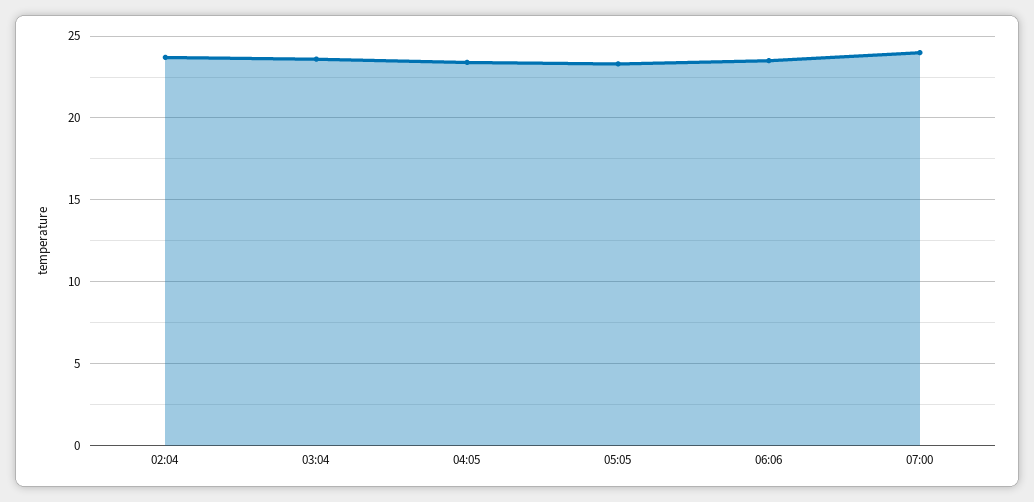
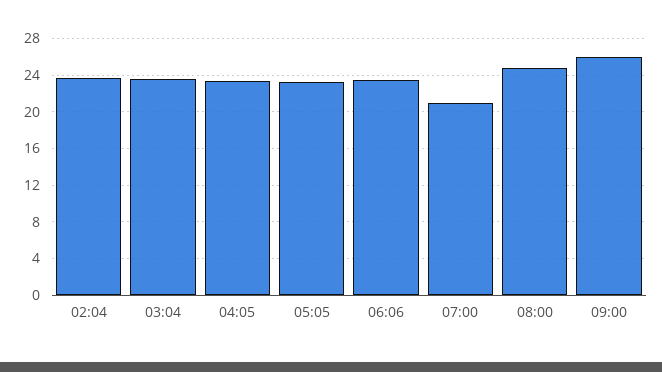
07:00: 24 -> 21
08:00: none -> 25
09:00: none -> 26

